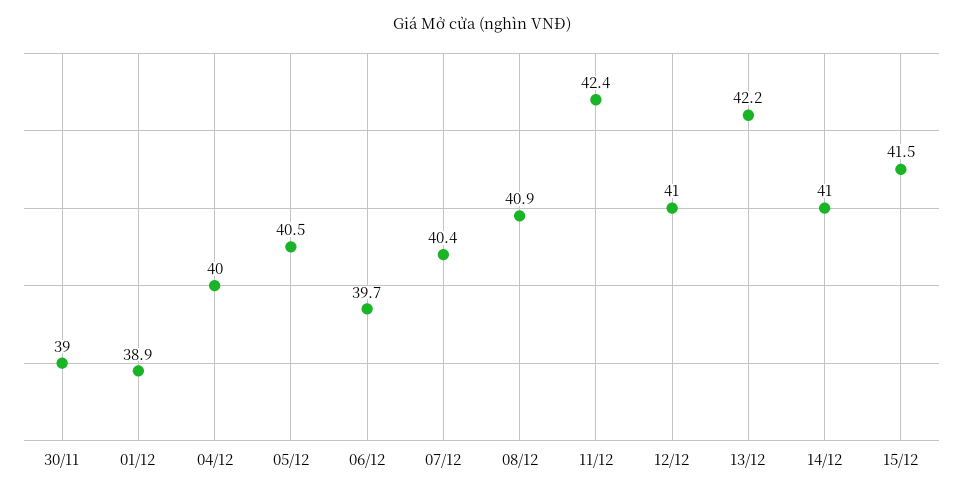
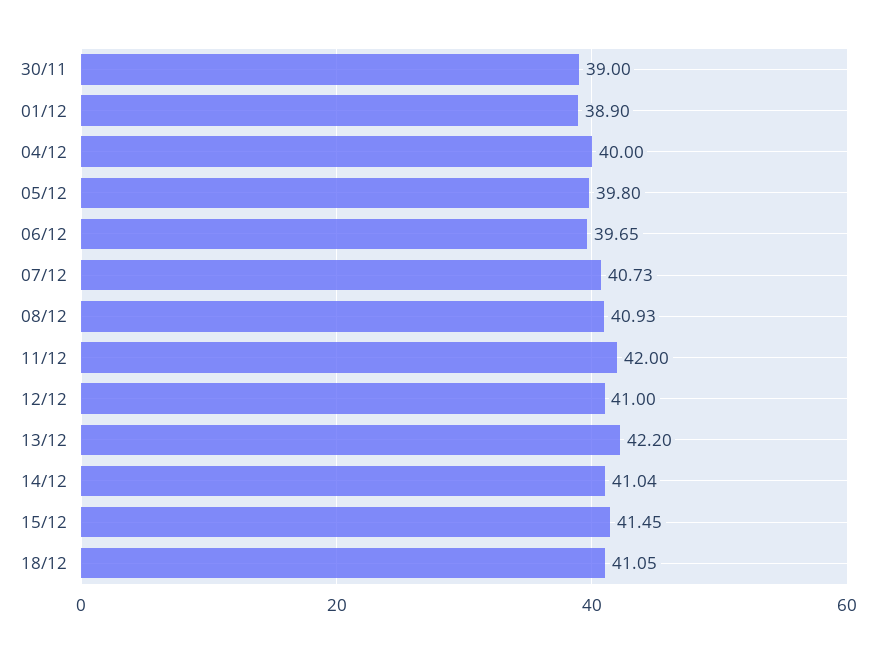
05/12: 40.5 -> 39.8
07/12: 40.4 -> 40.73
11/12: 42.4 -> 42
18/12: none -> 41.05

